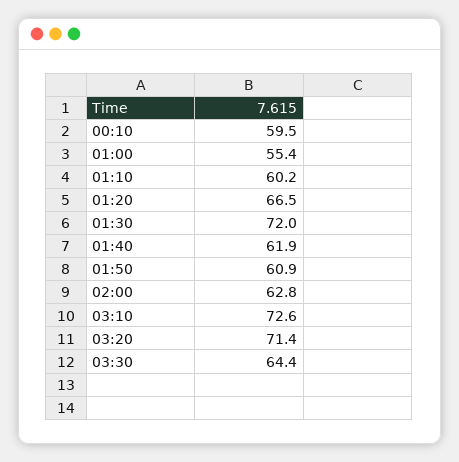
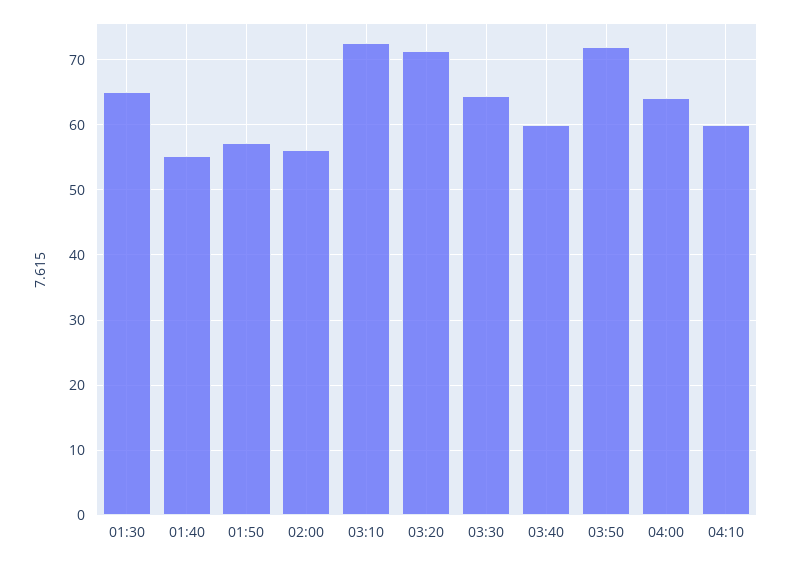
00:10: 59.5 -> none
01:00: 55.4 -> none
01:10: 60.2 -> none
01:20: 66.5 -> none
01:30: 72 -> 65
01:40: 61.9 -> 55
01:50: 60.9 -> 57
02:00: 62.8 -> 56
03:40: none -> 60
03:50: none -> 72
04:00: none -> 64
04:10: none -> 60

